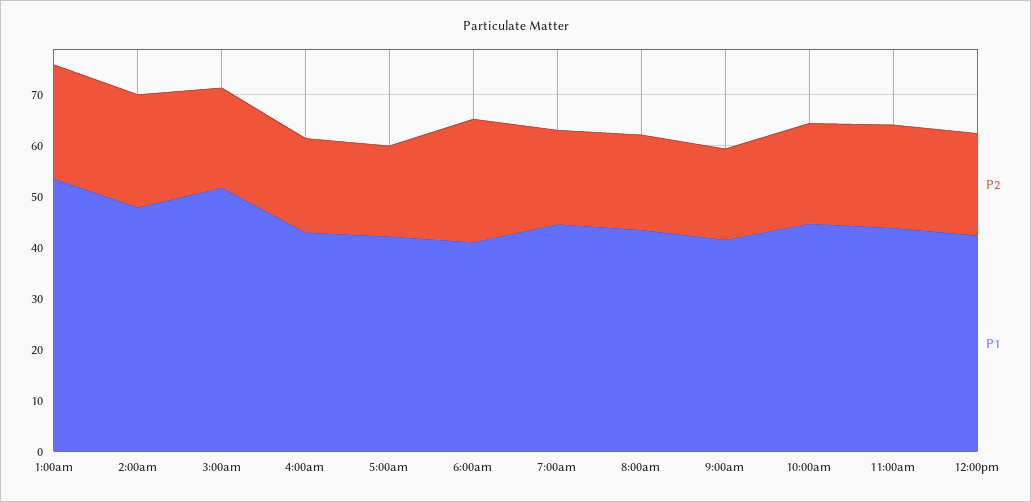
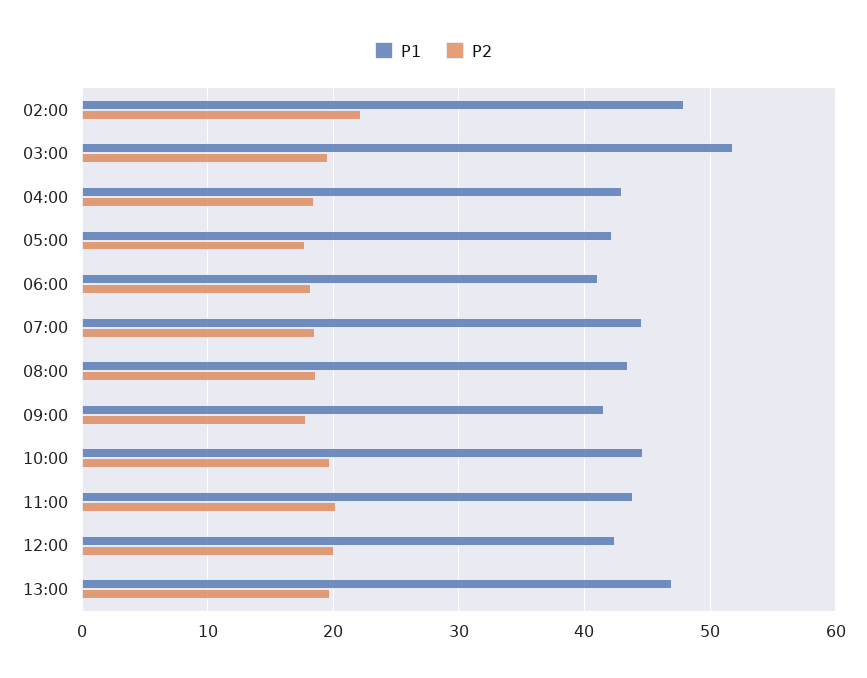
P2, 1:00am: 22 -> none
P1, 1:00am: 54 -> none
P2, 6:00am: 24 -> 18
P1, 13:00: none -> 47
P2, 13:00: none -> 20

